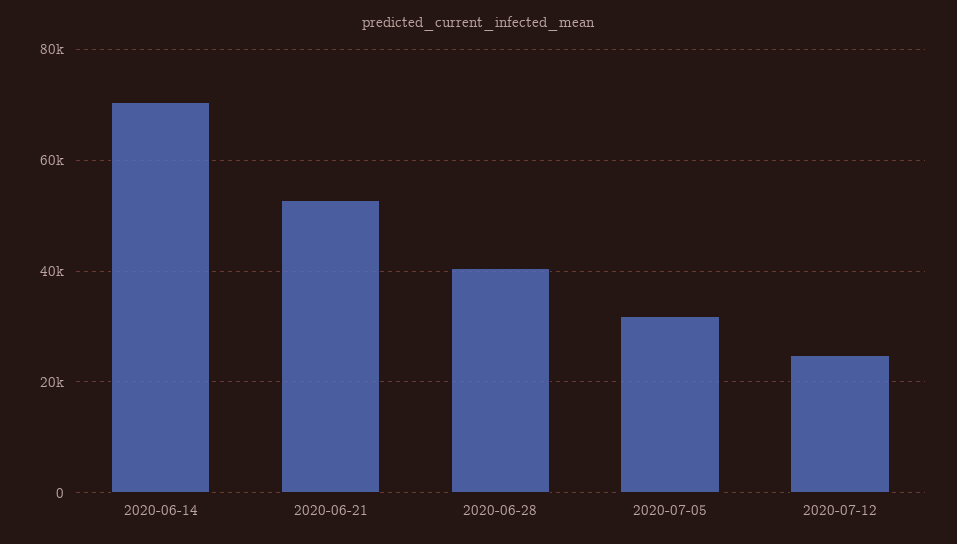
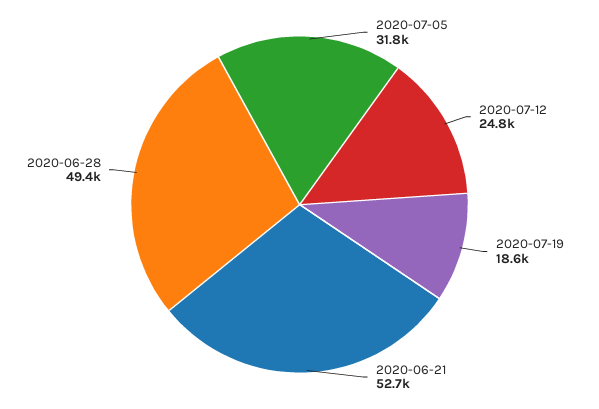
2020-06-14: 70000 -> none
2020-06-28: 40000 -> 49400
2020-07-19: none -> 18600

